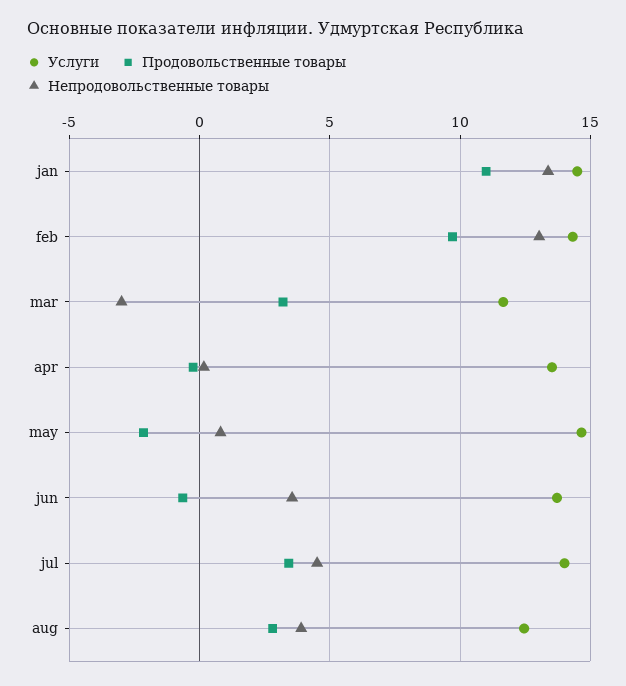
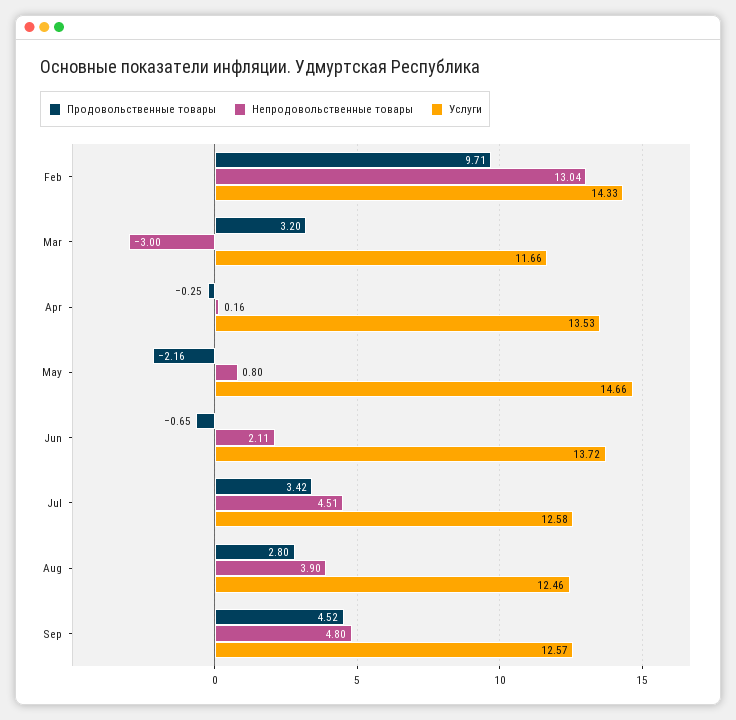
Услуги, jan: 14.5 -> none
Продовольственные товары, jan: 11 -> none
Непродовольственные товары, jan: 13.5 -> none
Непродовольственные товары, jun: 3.5 -> 2.11
Услуги, jul: 14 -> 12.58
Продовольственные товары, Sep: none -> 4.52
Непродовольственные товары, Sep: none -> 4.8
Услуги, Sep: none -> 12.57

